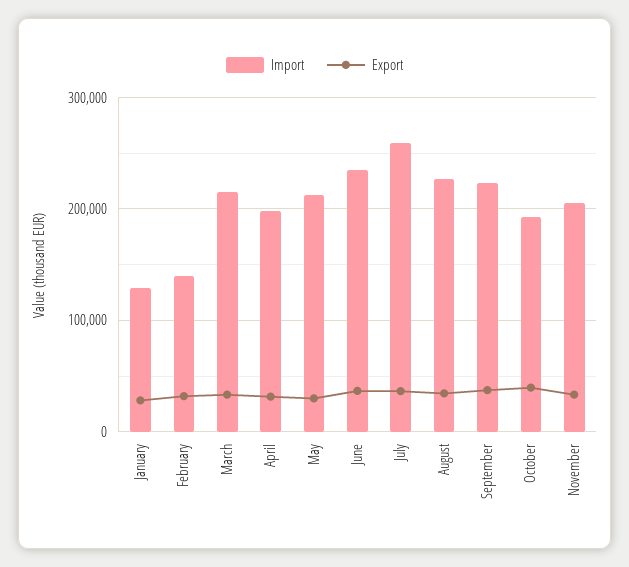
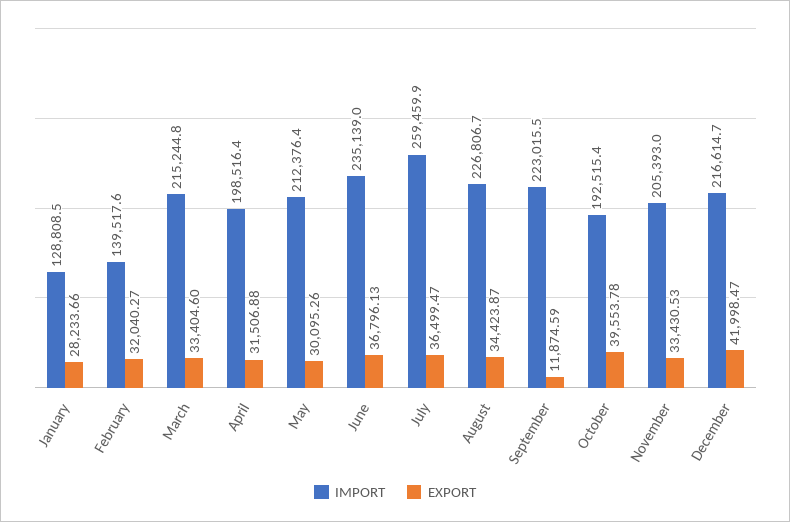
Export, September: 40000 -> 11874.59
Import, December: none -> 216614.7
Export, December: none -> 41998.47

